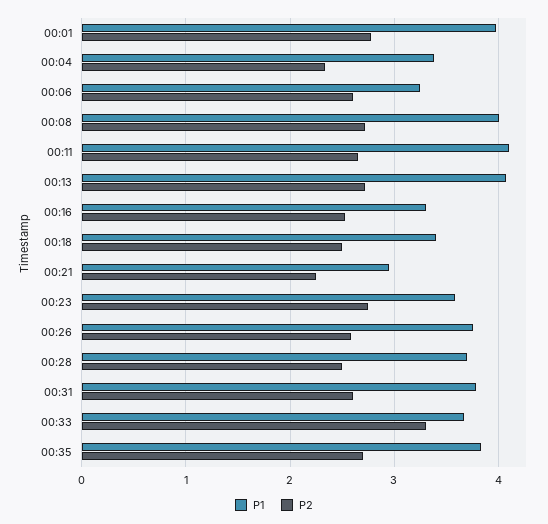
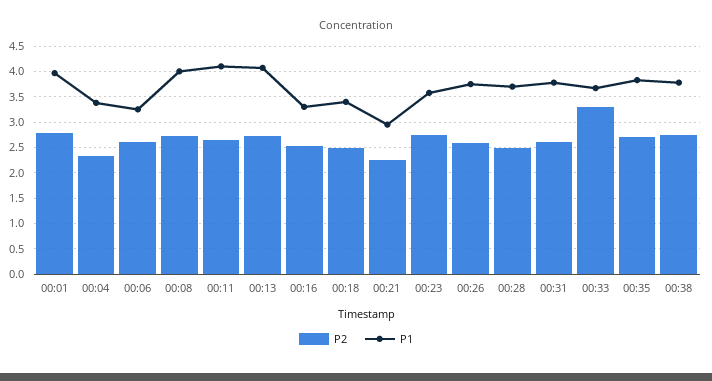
P2, 00:38: none -> 2.75
P1, 00:38: none -> 3.75

